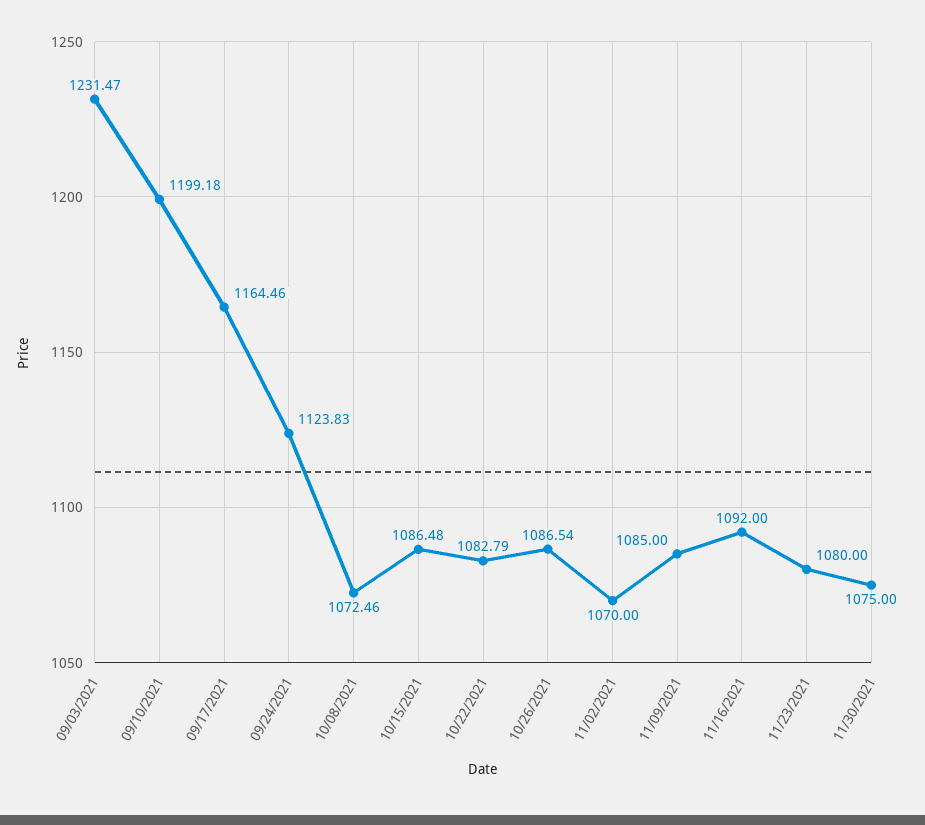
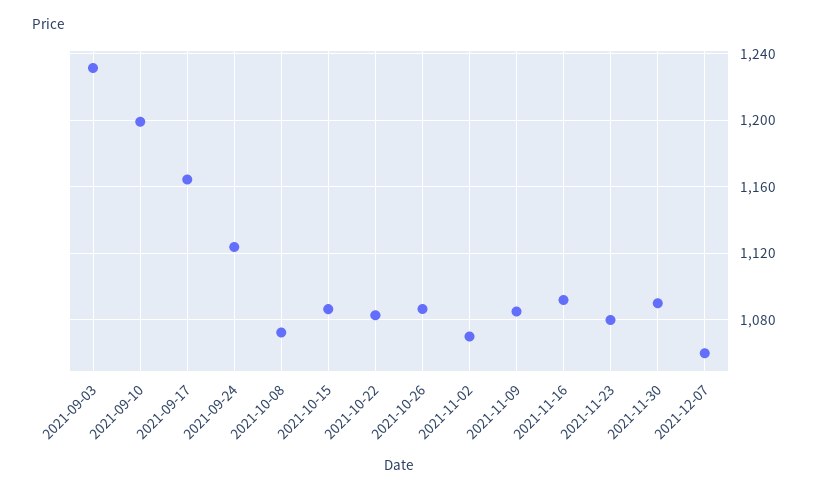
11/30/2021: 1075 -> 1090
2021-12-07: none -> 1060

